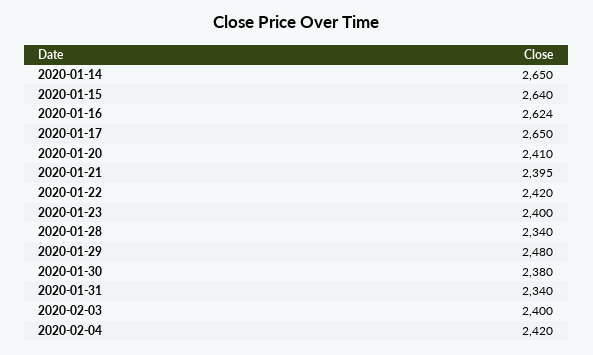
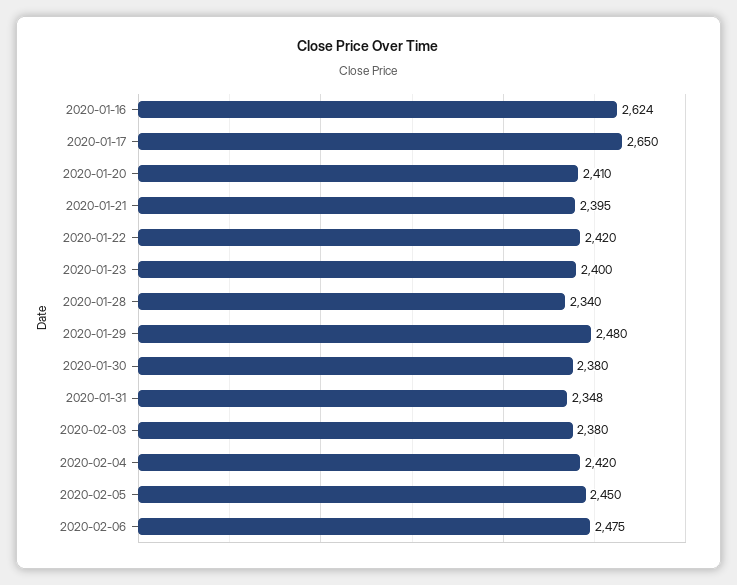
2020-01-14: 2650 -> none
2020-01-15: 2640 -> none
2020-01-31: 2340 -> 2348
2020-02-03: 2400 -> 2380
2020-02-05: none -> 2450
2020-02-06: none -> 2475

